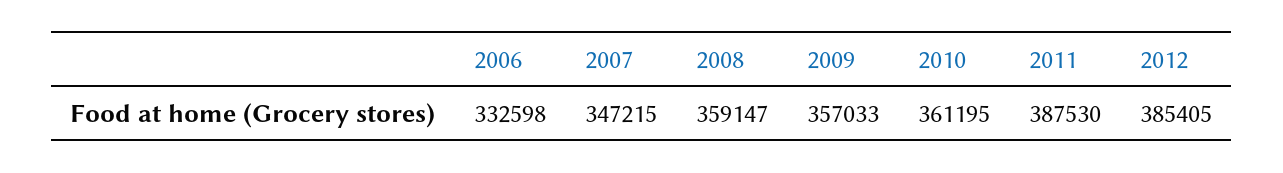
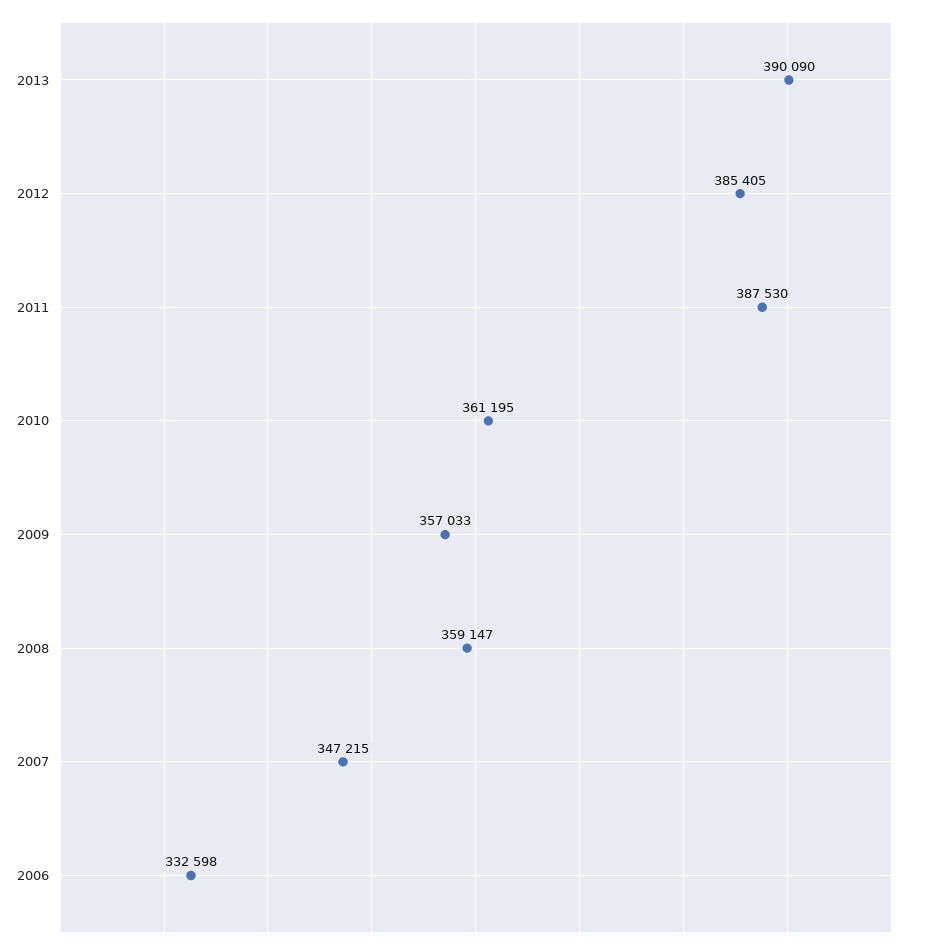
2013: none -> 390090

